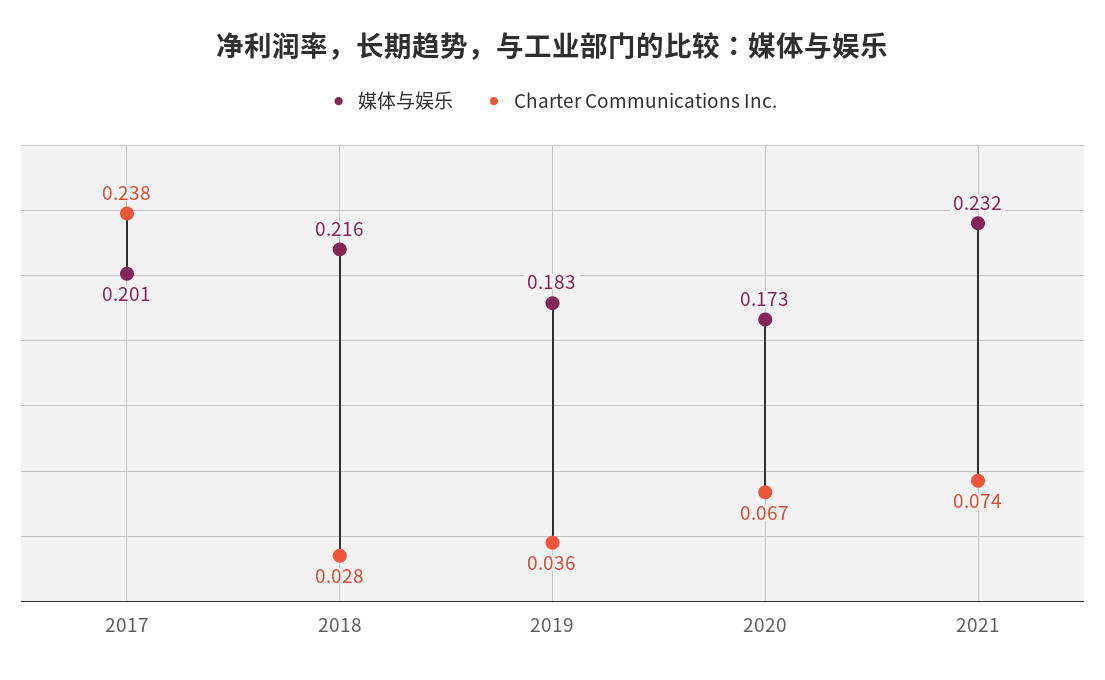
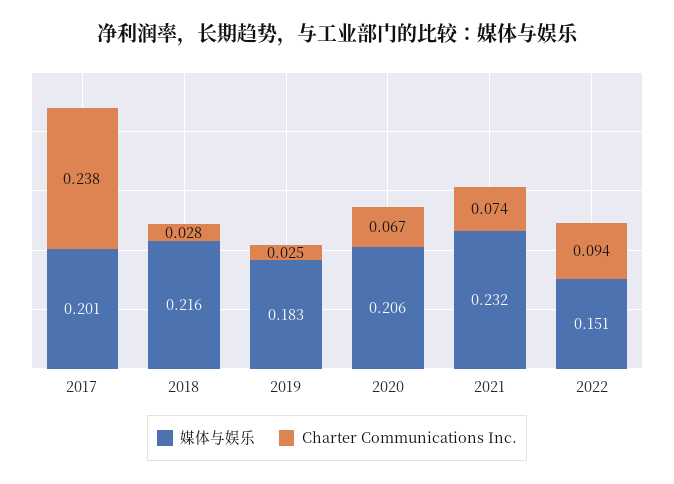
Charter Communications Inc., 2019: 0.036 -> 0.025
媒体与娱乐, 2020: 0.173 -> 0.206
媒体与娱乐, 2022: none -> 0.151
Charter Communications Inc., 2022: none -> 0.094

